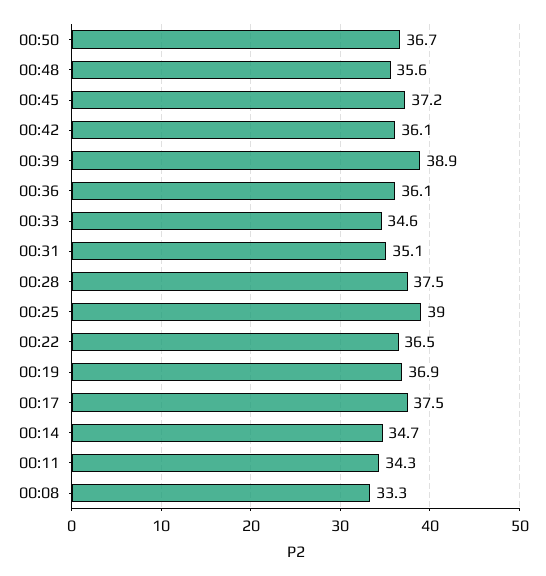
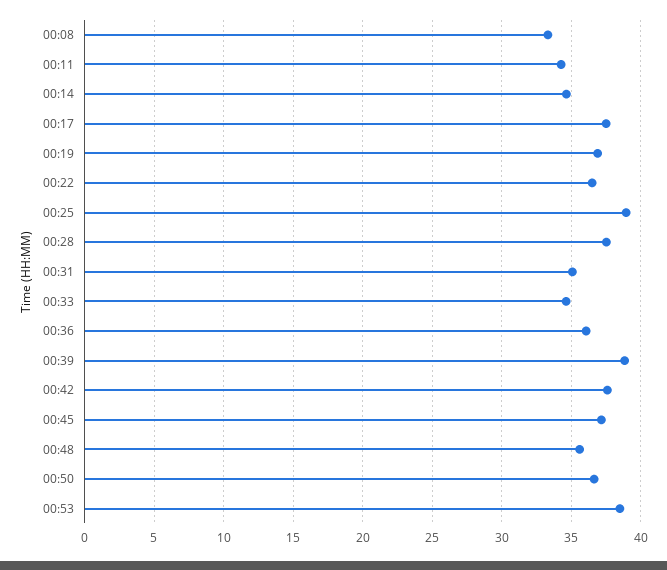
00:42: 36.1 -> 37.5
00:53: none -> 38.5

